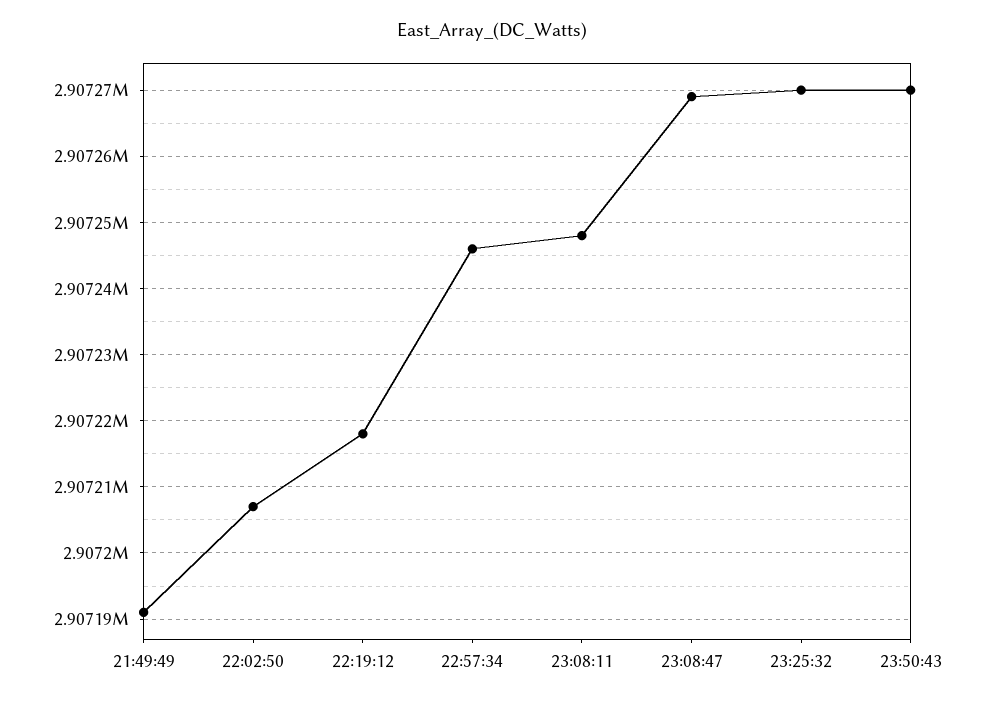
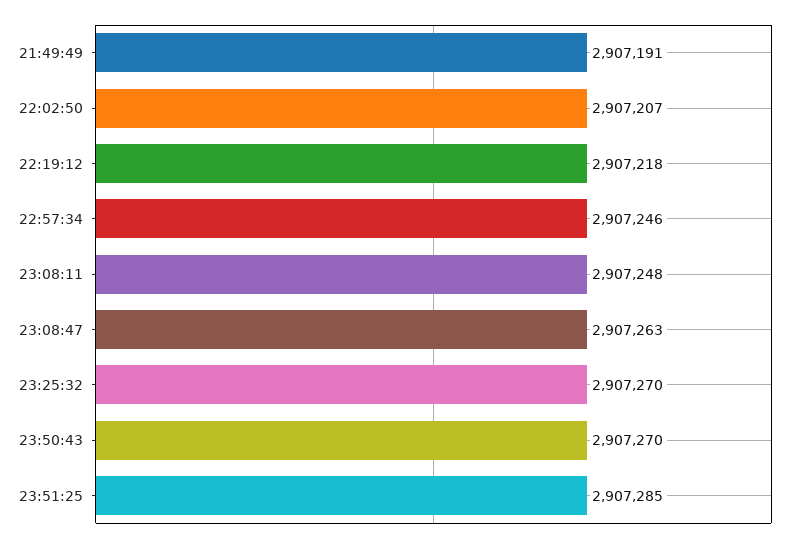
23:08:47: 2907269 -> 2907263
23:51:25: none -> 2907285

